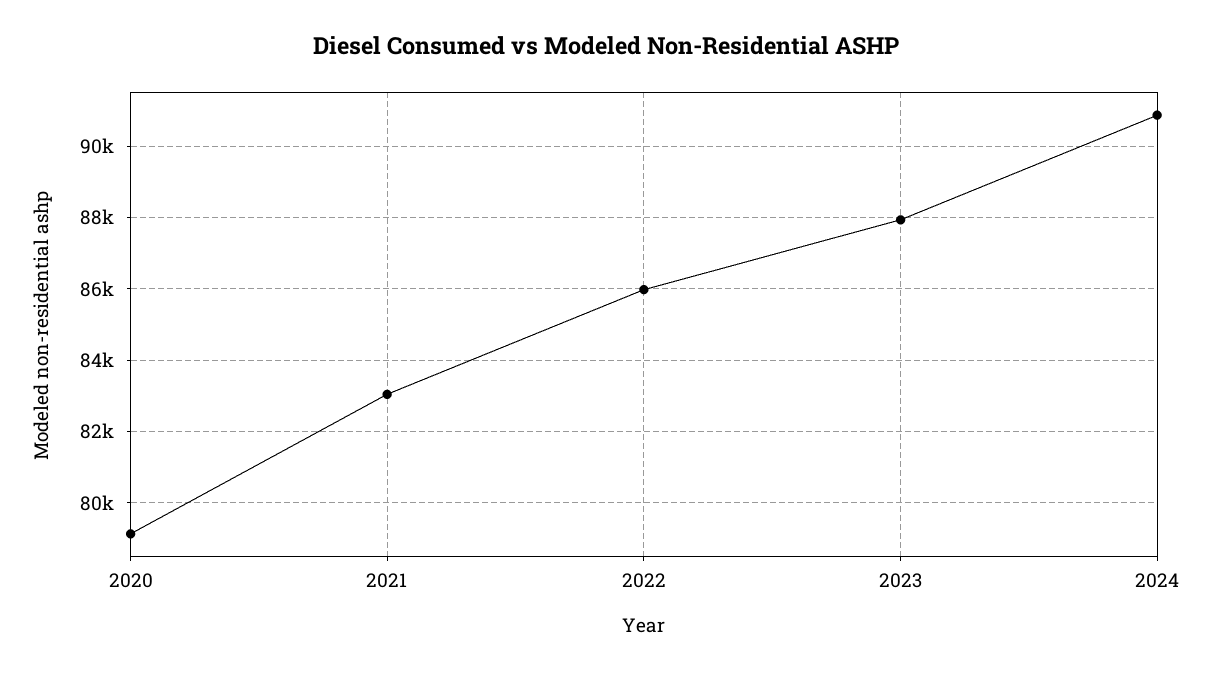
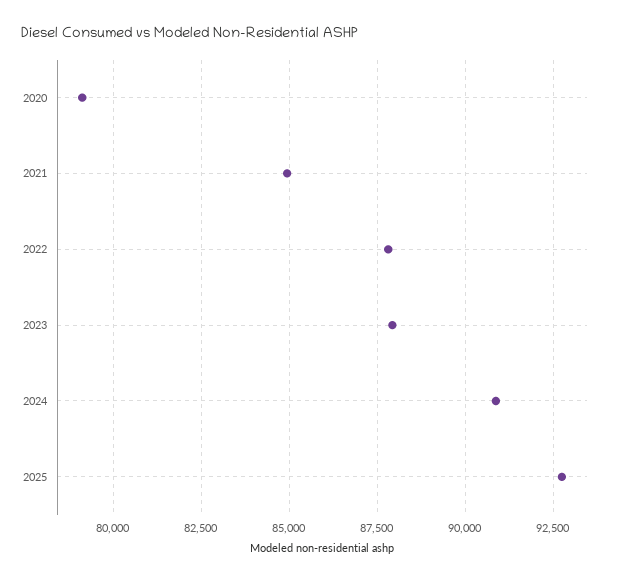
2021: 83000 -> 85000
2022: 86000 -> 87750
2025: none -> 92750

